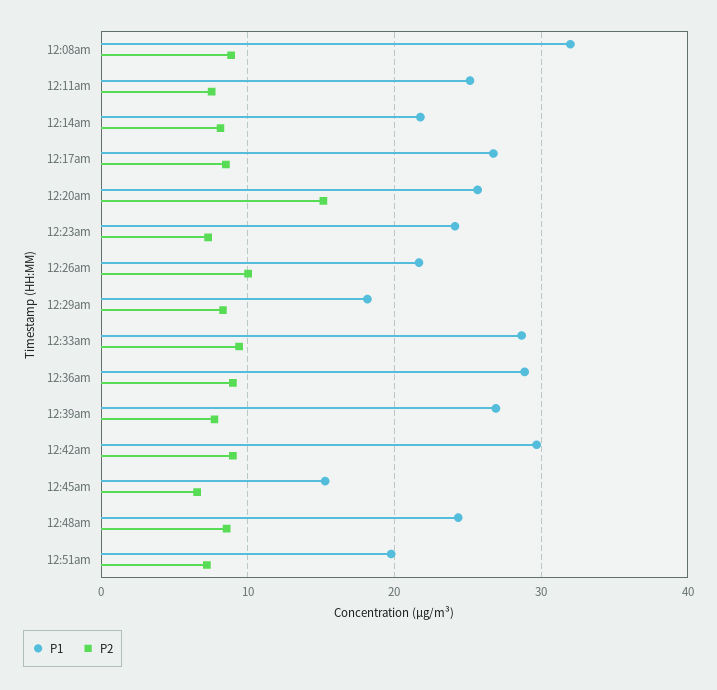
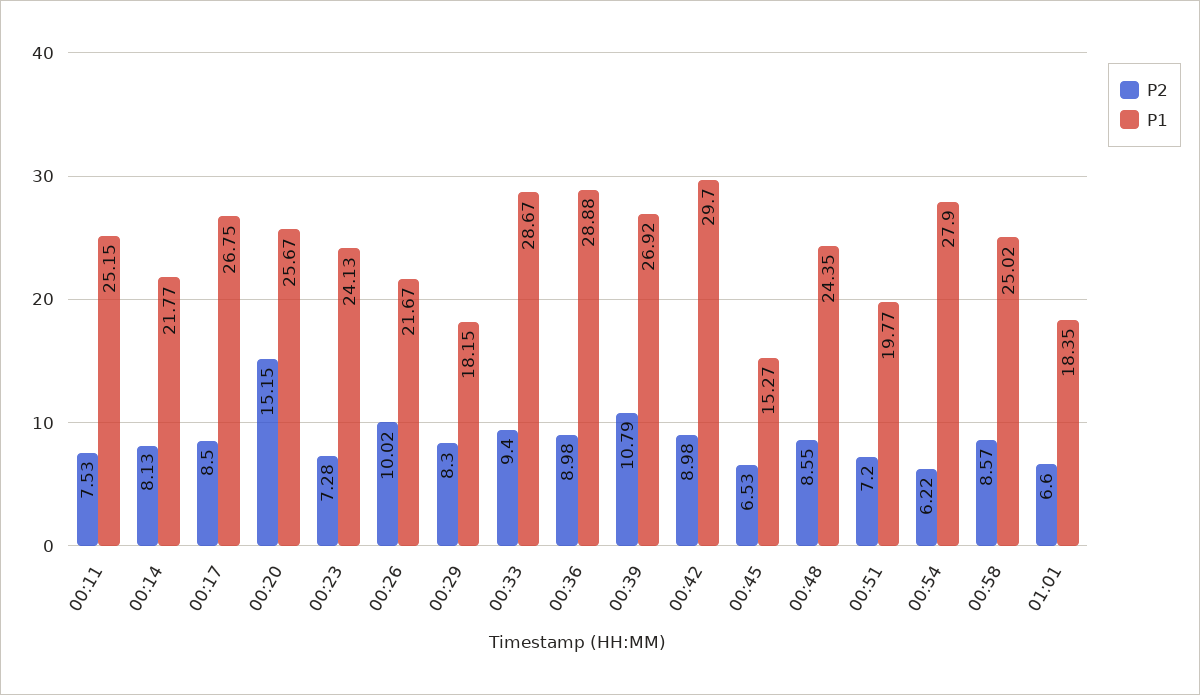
P1, 12:08am: 32 -> none
P2, 12:08am: 9 -> none
P2, 12:39am: 8 -> 10.79
P2, 00:54: none -> 6.22
P1, 00:54: none -> 27.9
P2, 00:58: none -> 8.57
P1, 00:58: none -> 25.02
P2, 01:01: none -> 6.6
P1, 01:01: none -> 18.35

